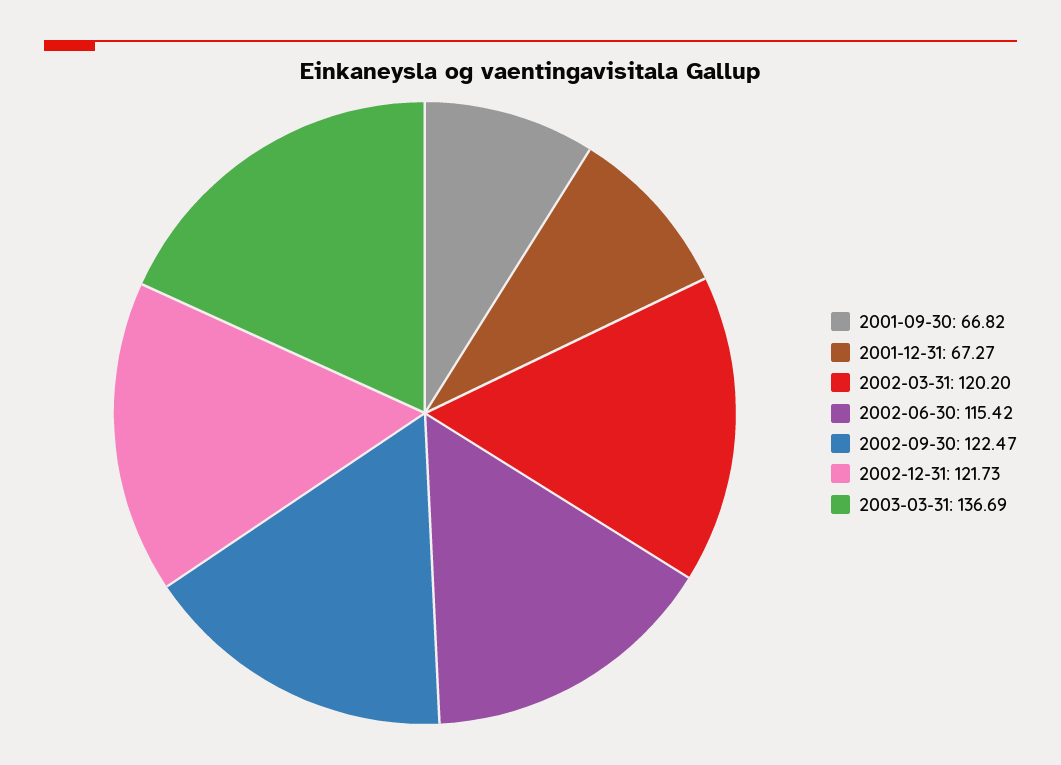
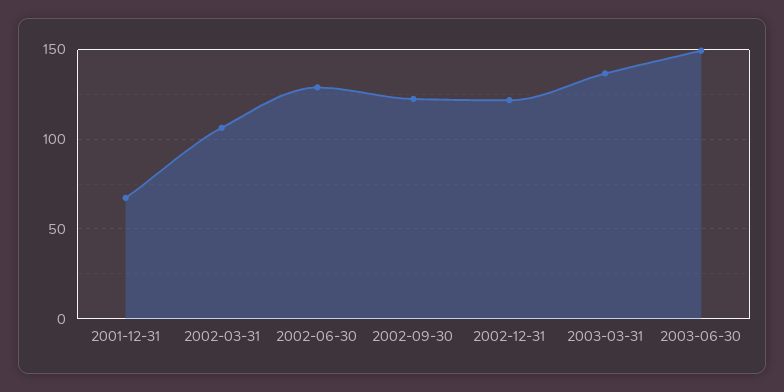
2001-09-30: 66.82 -> none
2002-03-31: 120.2 -> 105
2002-06-30: 115.42 -> 130
2003-06-30: none -> 150

